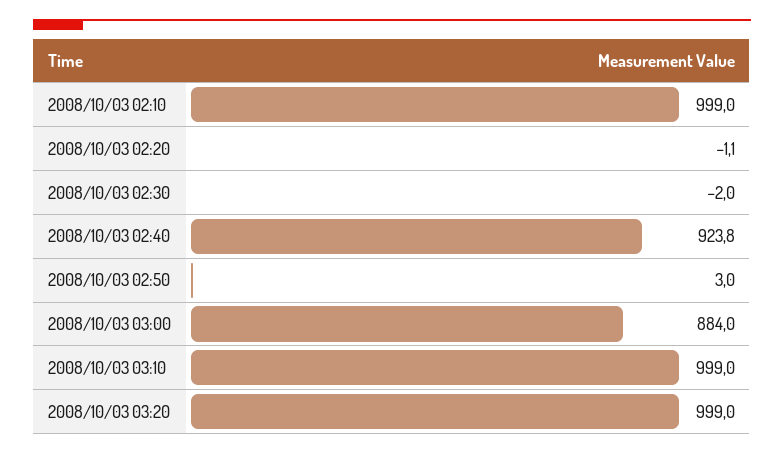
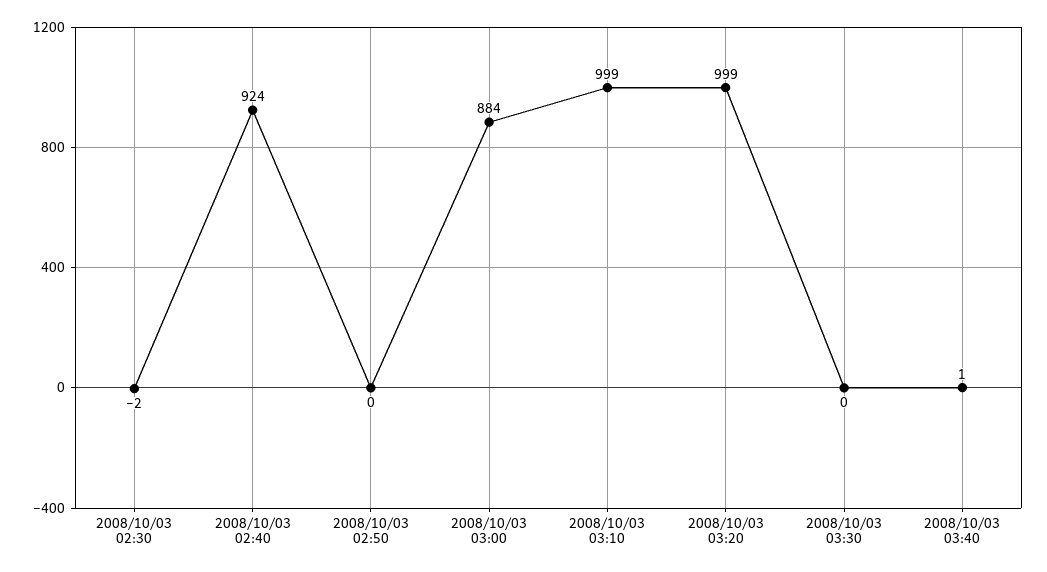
2008/10/03 02:10: 999 -> none
2008/10/03 02:20: -1.1 -> none
2008/10/03 02:50: 3 -> 0
2008/10/03 03:30: none -> 0
2008/10/03 03:40: none -> 1

